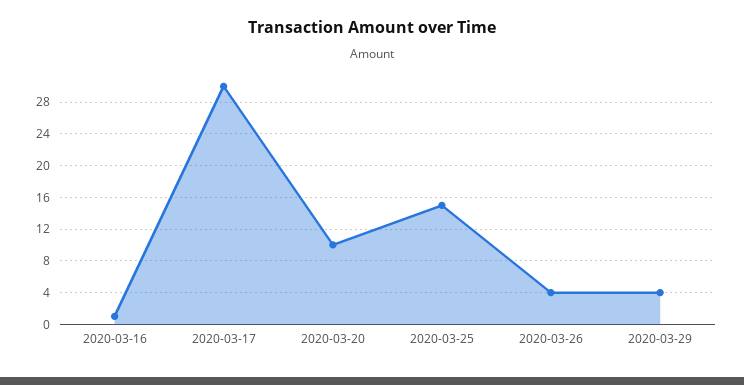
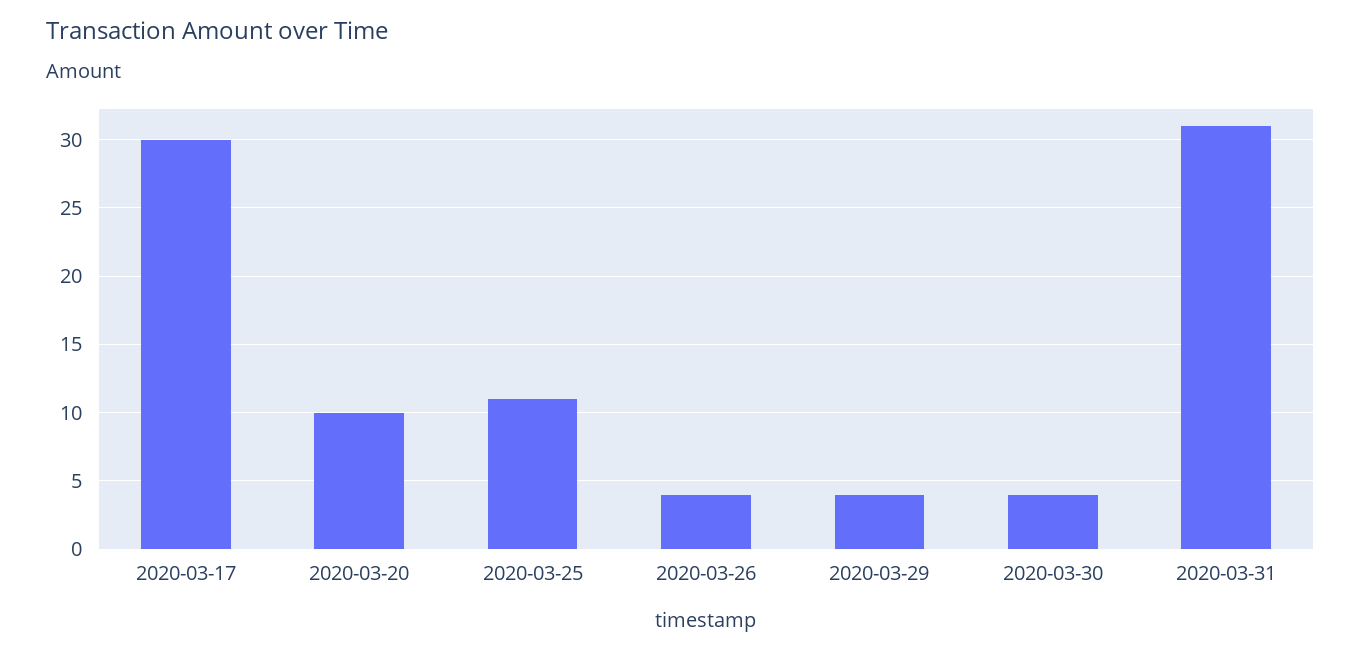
2020-03-16: 1 -> none
2020-03-25: 15 -> 11
2020-03-30: none -> 4
2020-03-31: none -> 31

